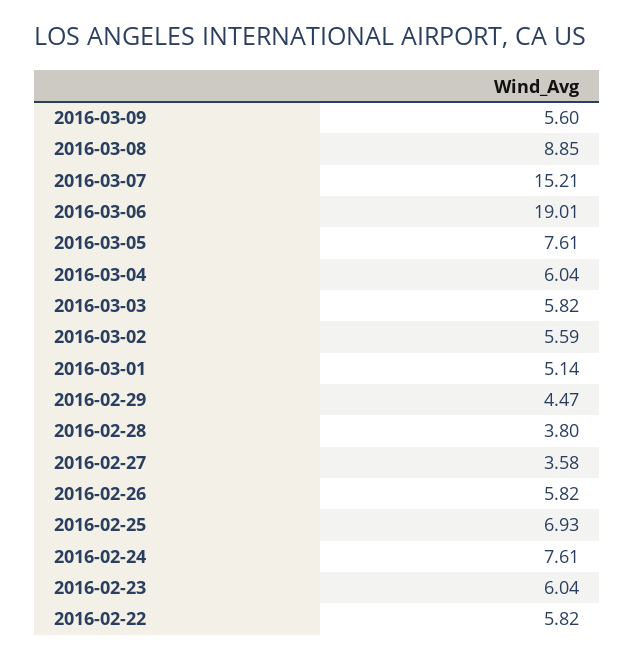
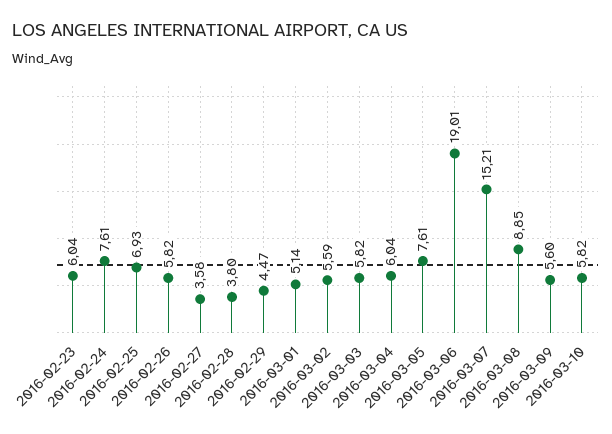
2016-02-22: 5.82 -> none
2016-03-10: none -> 5.82

